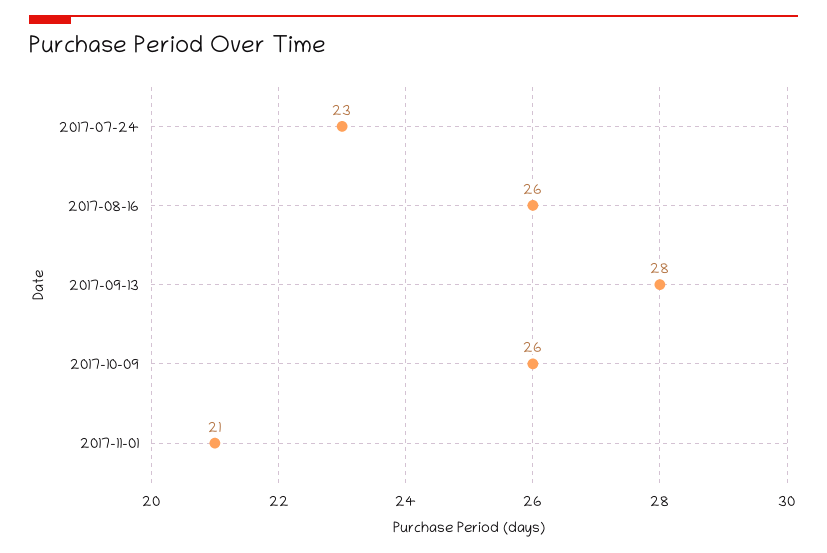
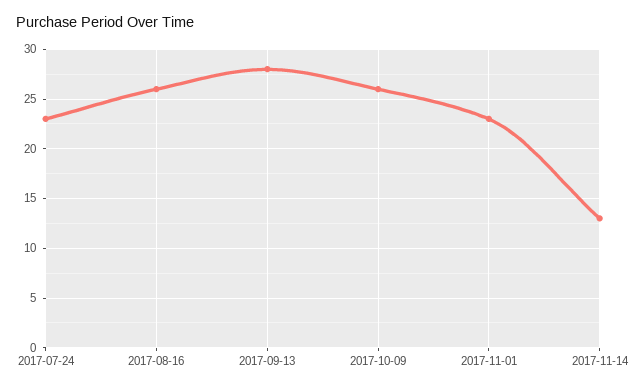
2017-11-01: 21 -> 23
2017-11-14: none -> 13

